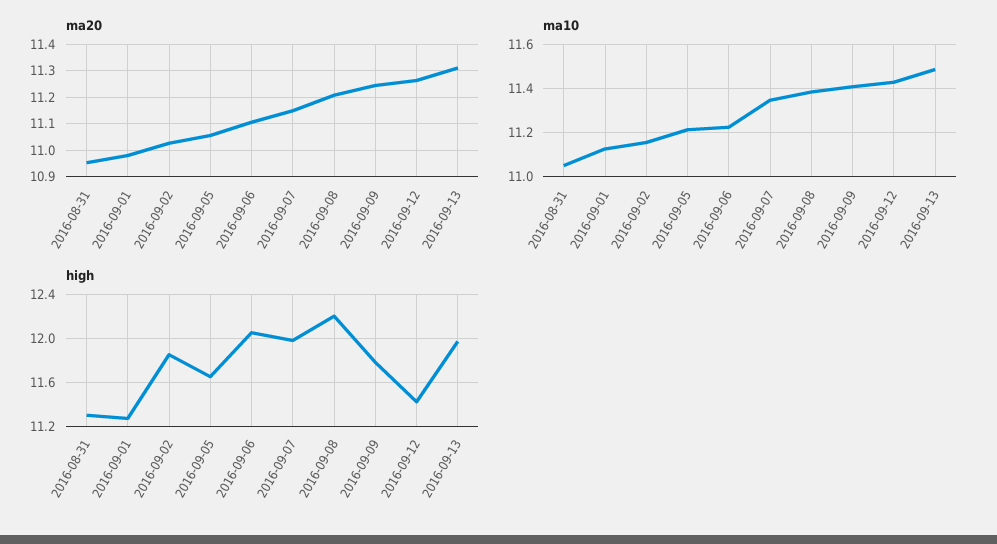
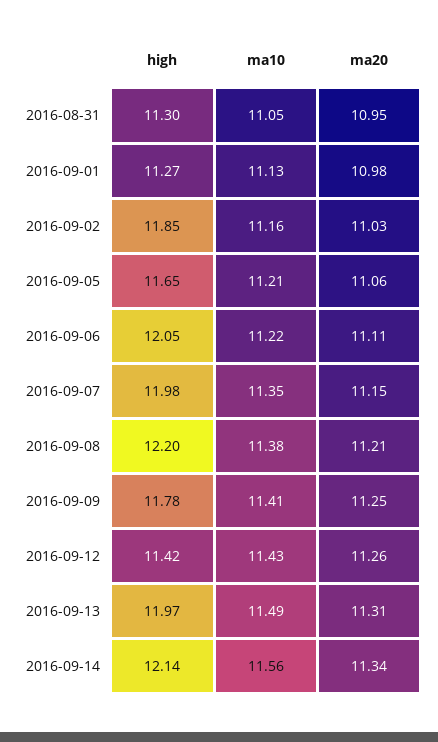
high, 2016-09-14: none -> 12.14
ma10, 2016-09-14: none -> 11.56
ma20, 2016-09-14: none -> 11.34

